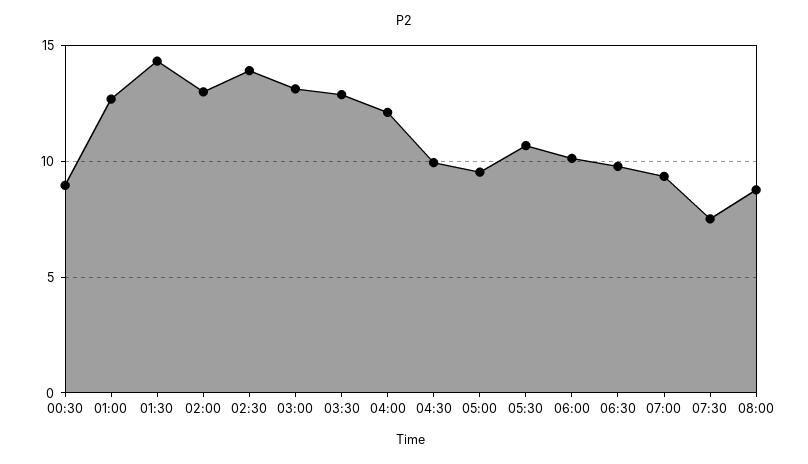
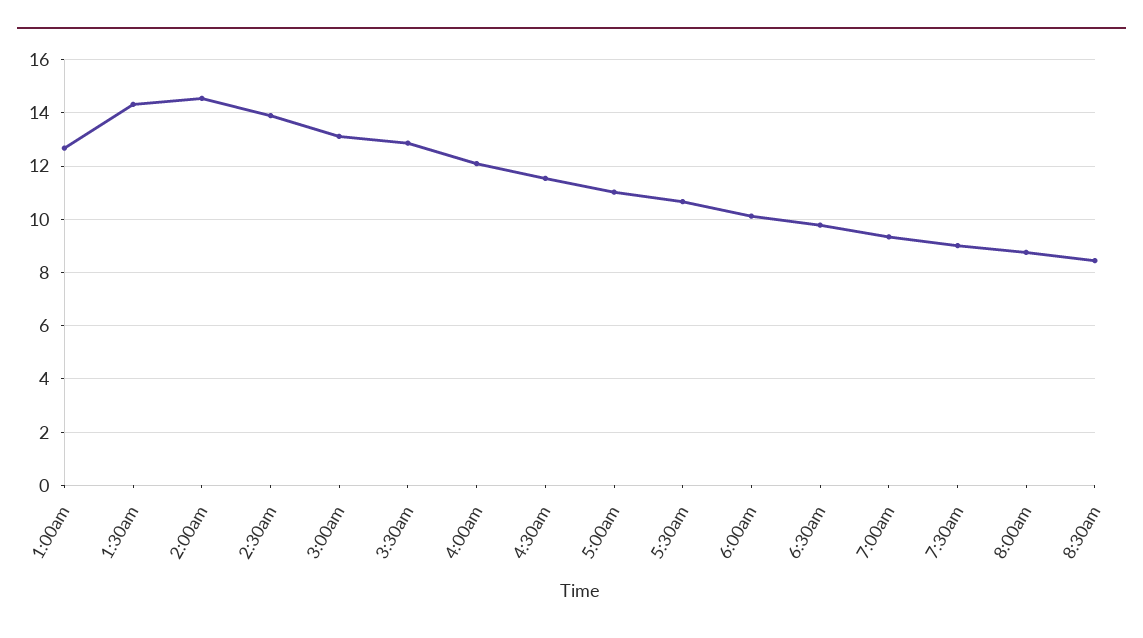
00:30: 9 -> none
02:00: 13 -> 14.5
04:30: 10 -> 11.5
05:00: 9.5 -> 11
07:30: 7.5 -> 9
8:30am: none -> 8.5

